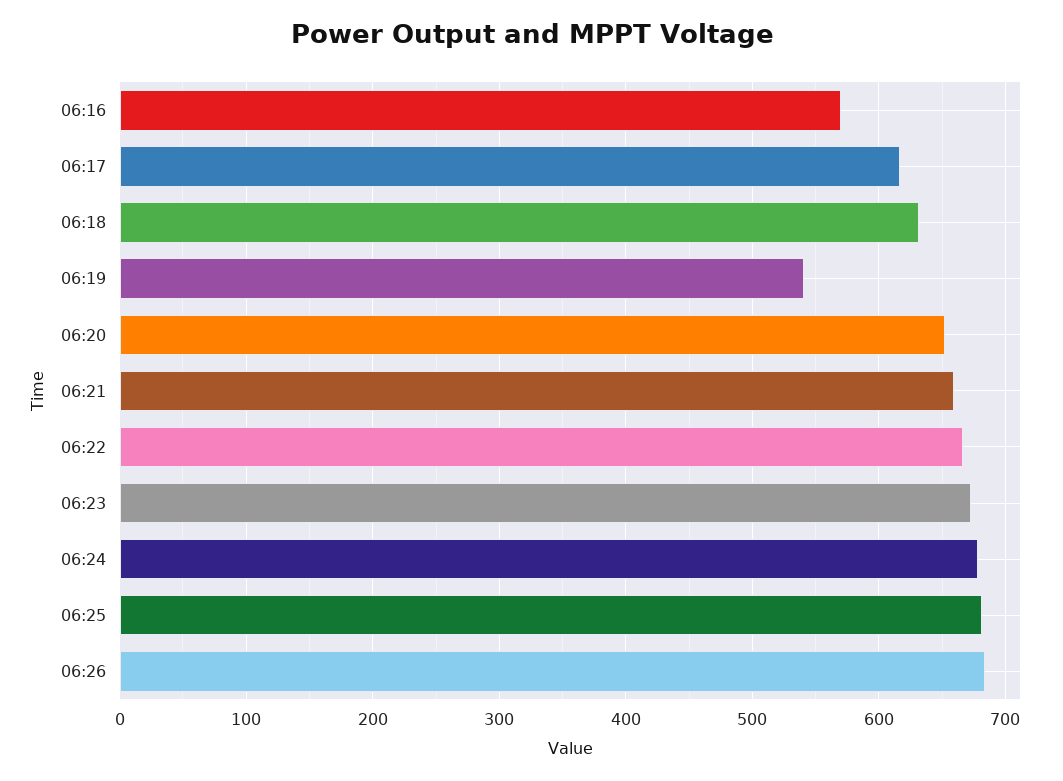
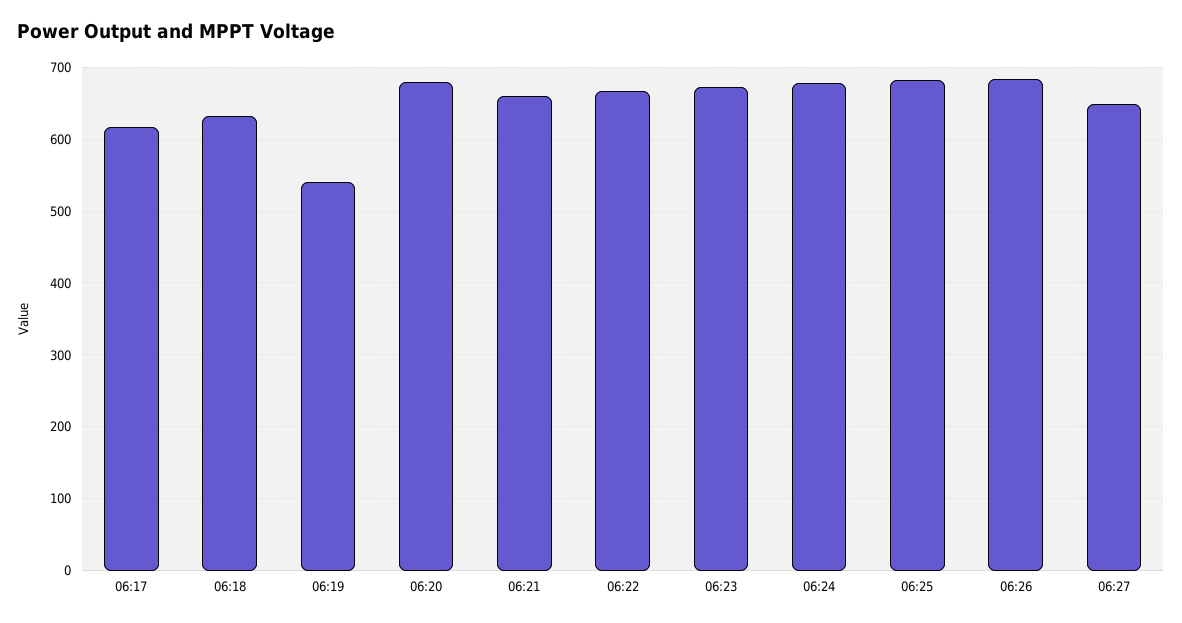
06:16: 570 -> none
06:20: 650 -> 680
06:27: none -> 650

